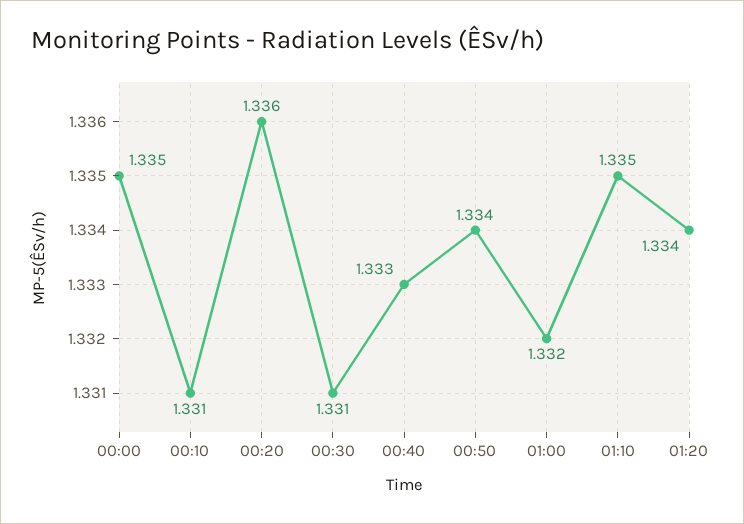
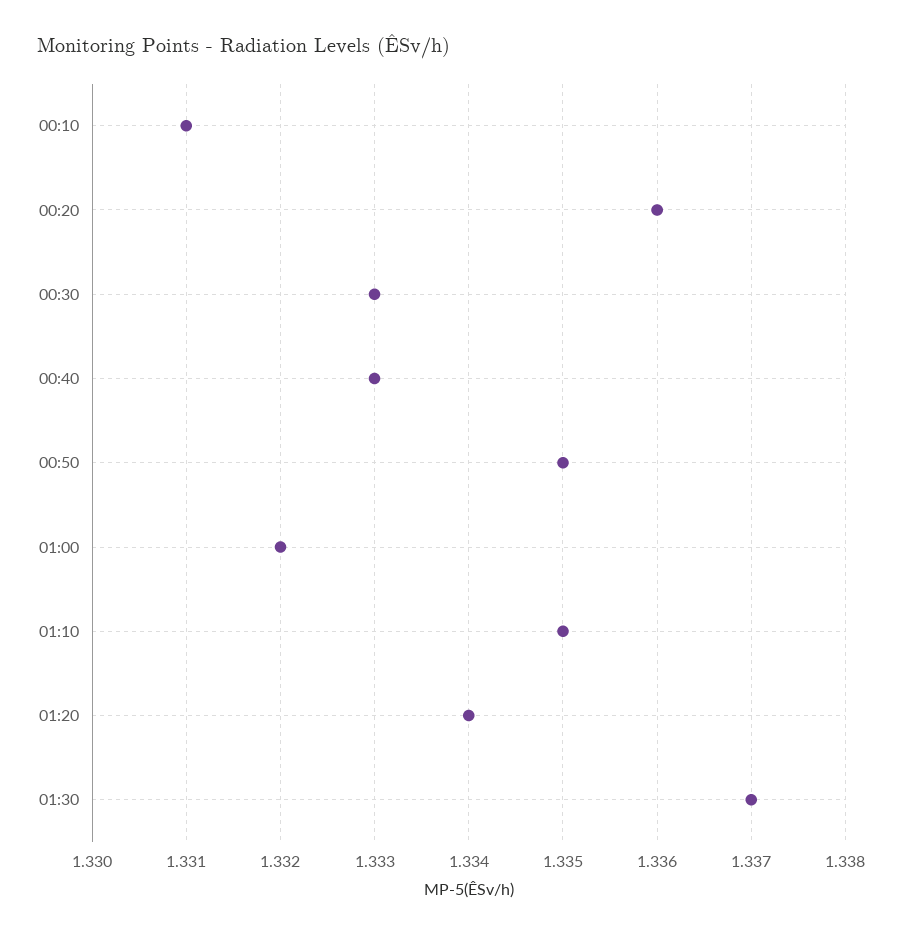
00:00: 1.335 -> none
00:30: 1.331 -> 1.333
00:50: 1.334 -> 1.335
01:30: none -> 1.337

